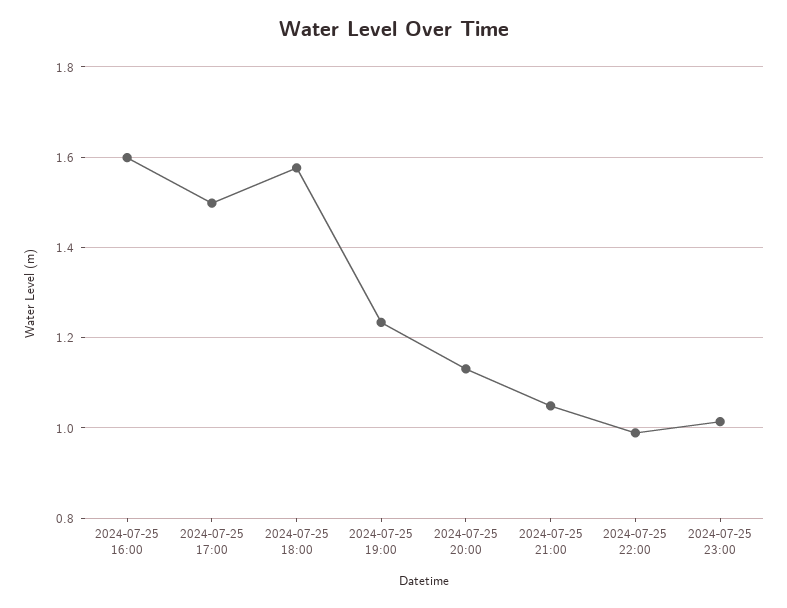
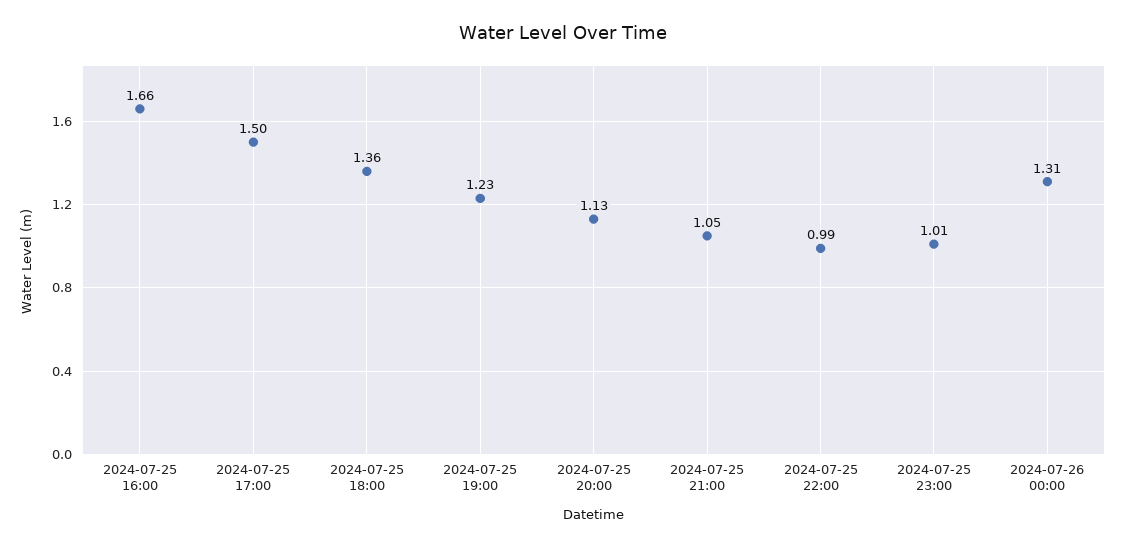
2024-07-25 16:00: 1.6 -> 1.66
2024-07-25 18:00: 1.58 -> 1.36
2024-07-26 00:00: none -> 1.31

